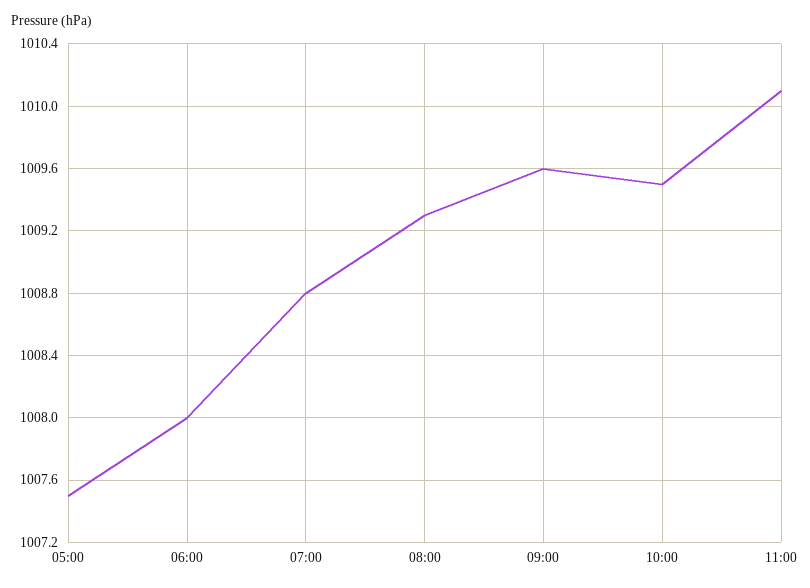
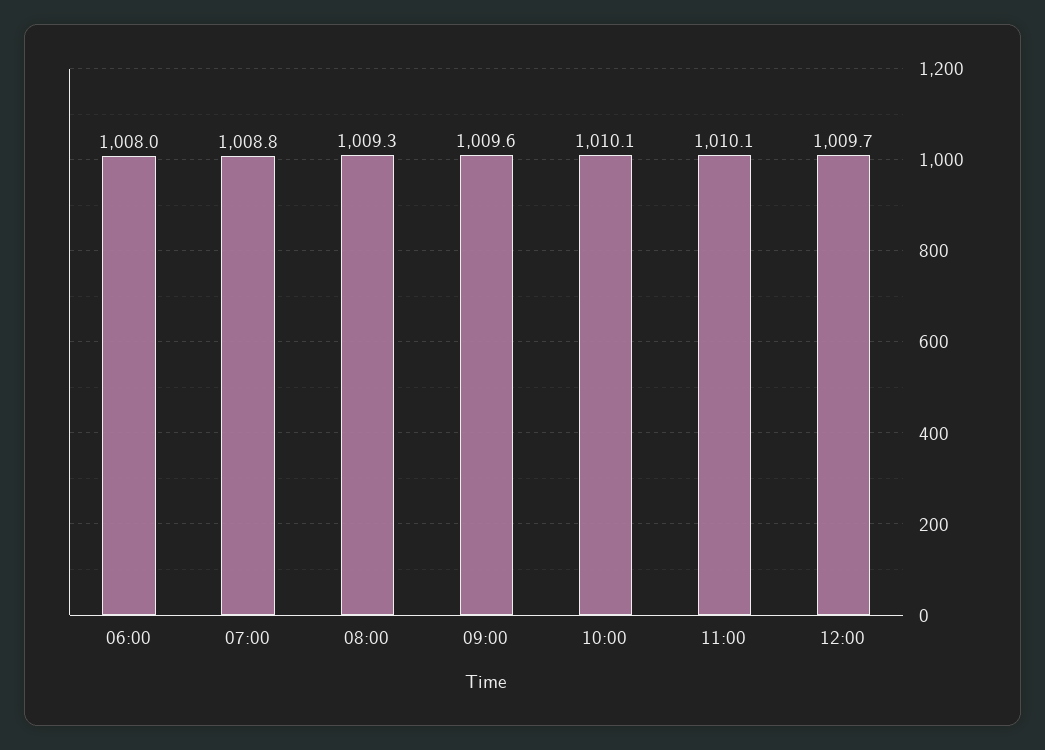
05:00: 1007.5 -> none
10:00: 1009.5 -> 1010.1
12:00: none -> 1009.7

